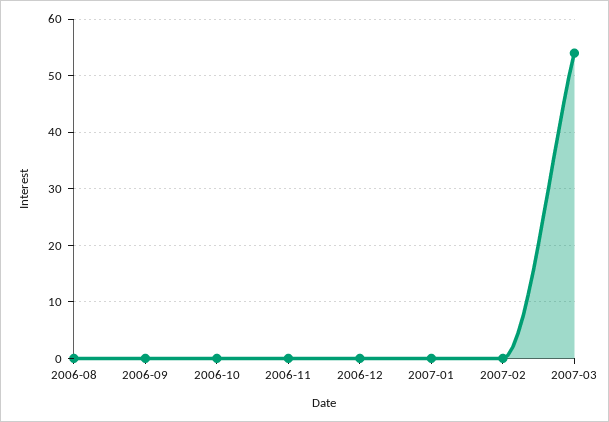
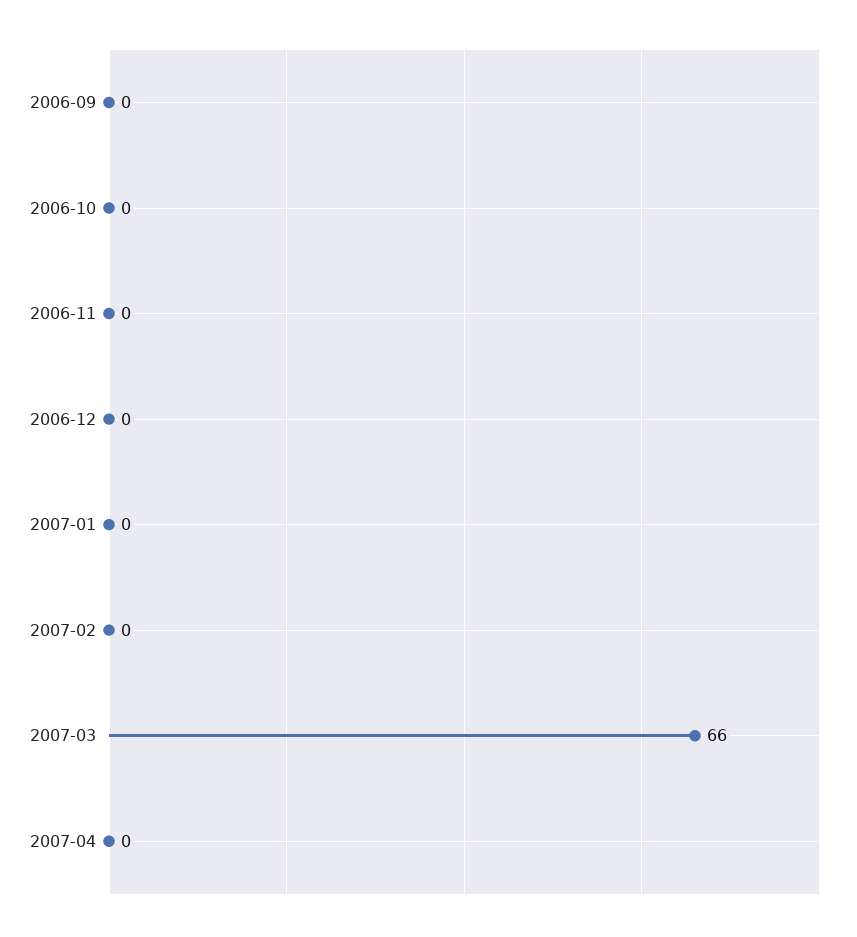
2006-08: 0 -> none
2007-03: 55 -> 66
2007-04: none -> 0

